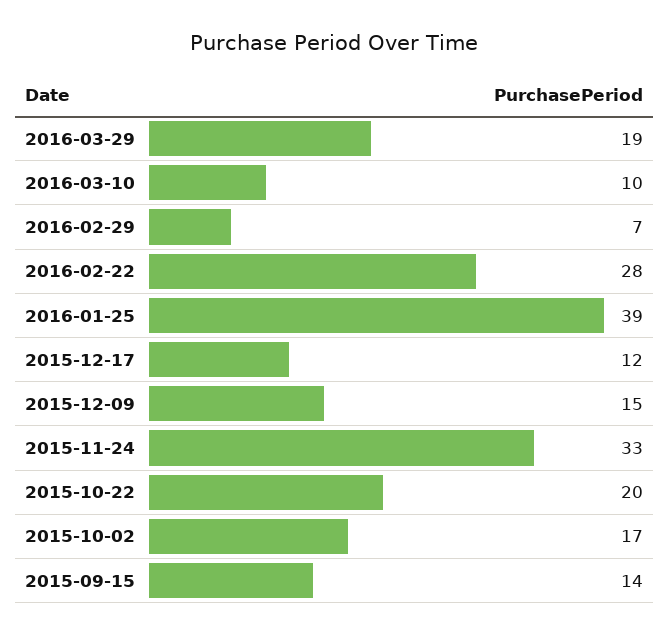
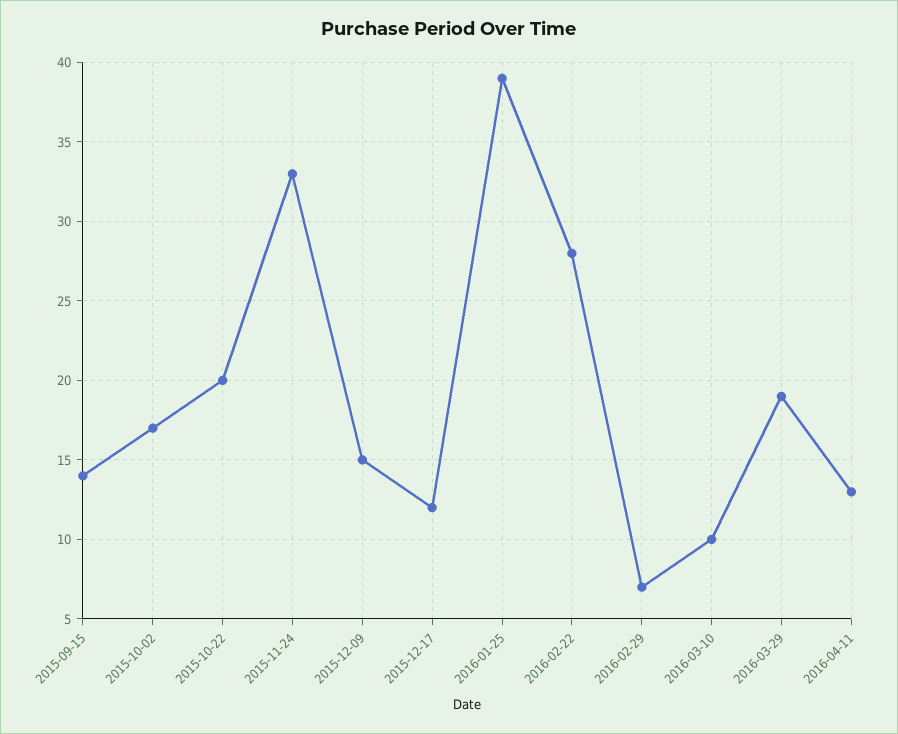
2016-04-11: none -> 13

